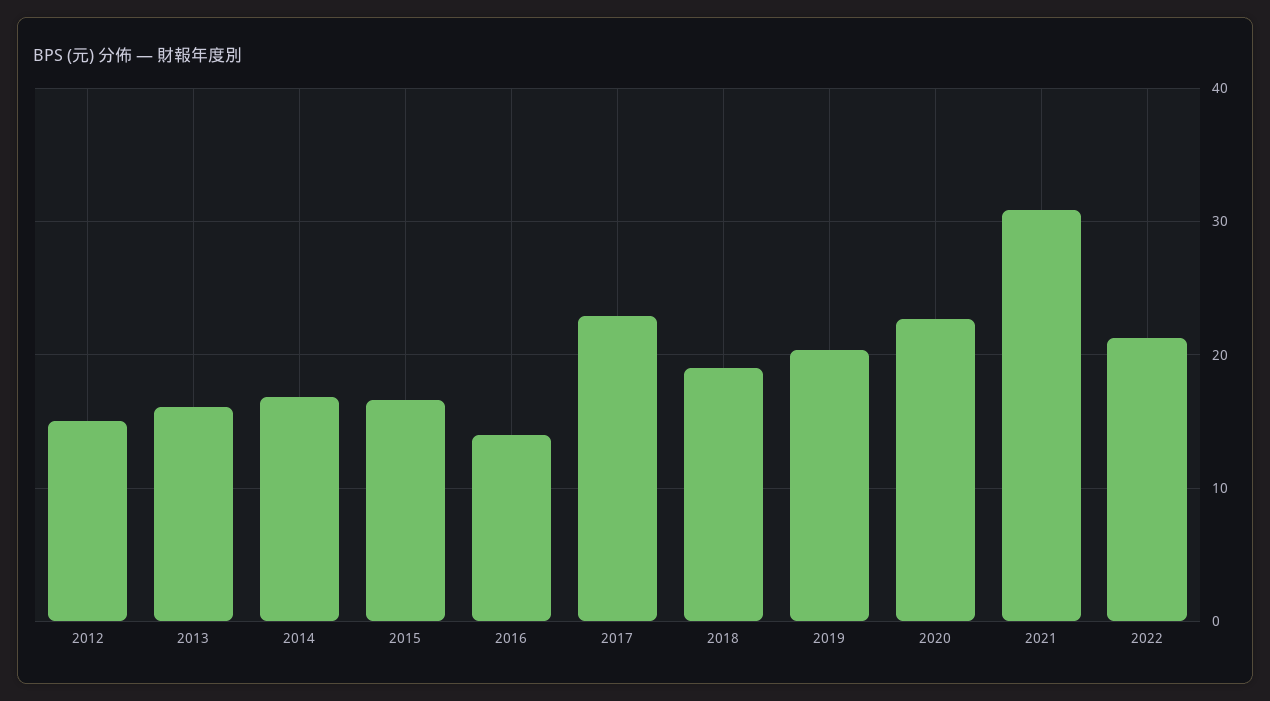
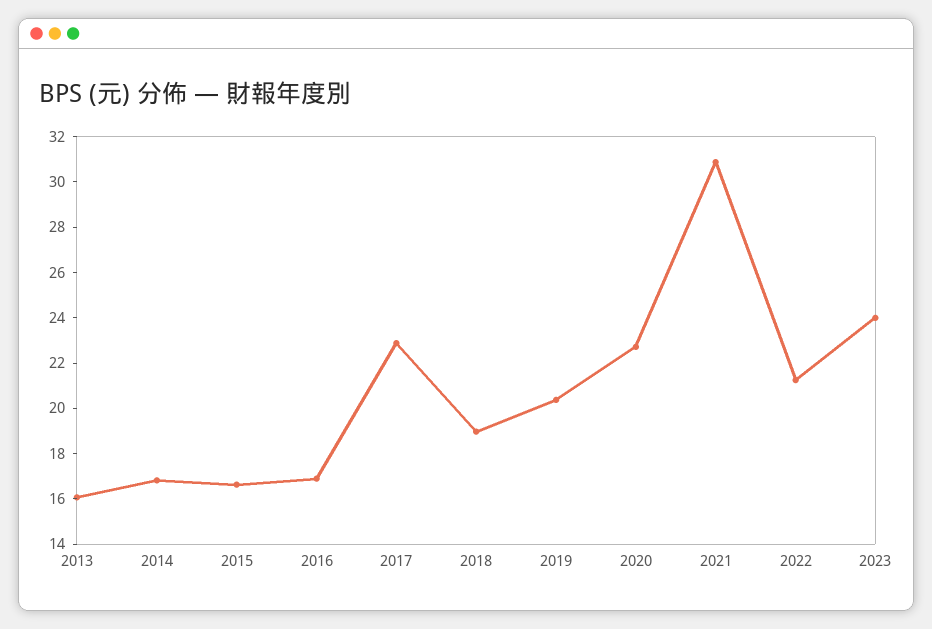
2012: 15 -> none
2016: 14 -> 17
2023: none -> 24

